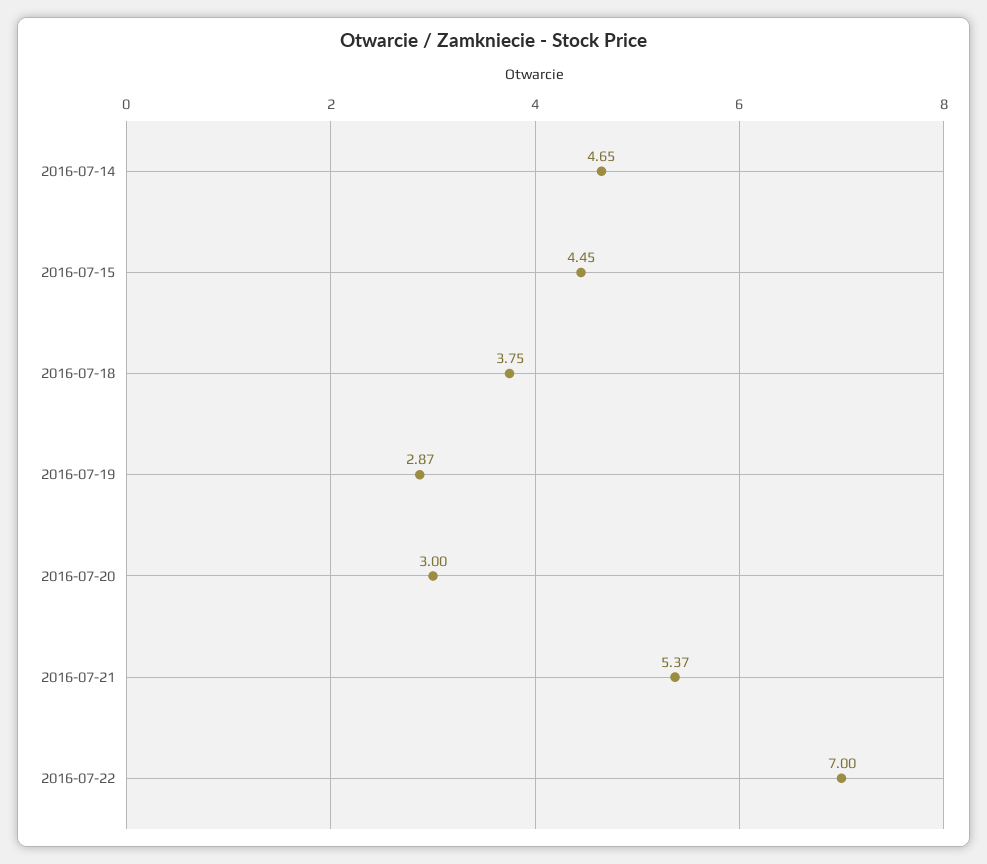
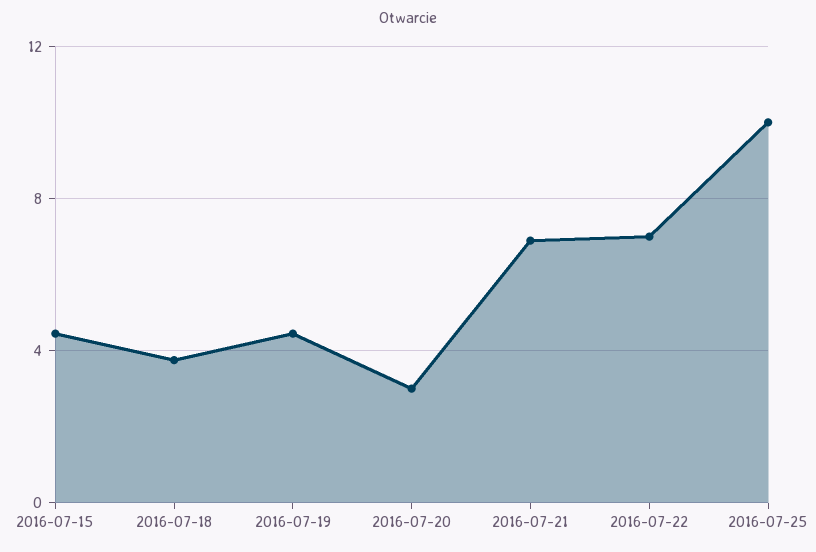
2016-07-14: 4.65 -> none
2016-07-19: 2.87 -> 4.5
2016-07-21: 5.37 -> 7
2016-07-25: none -> 10

